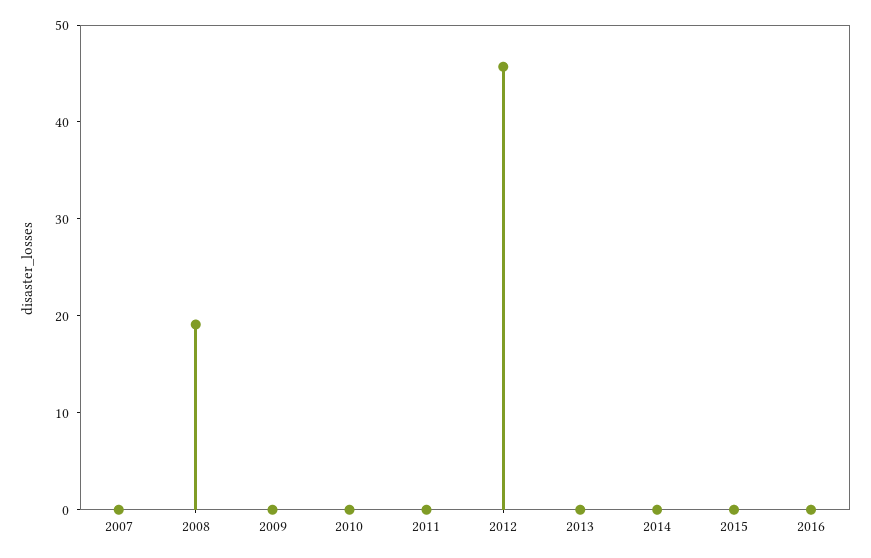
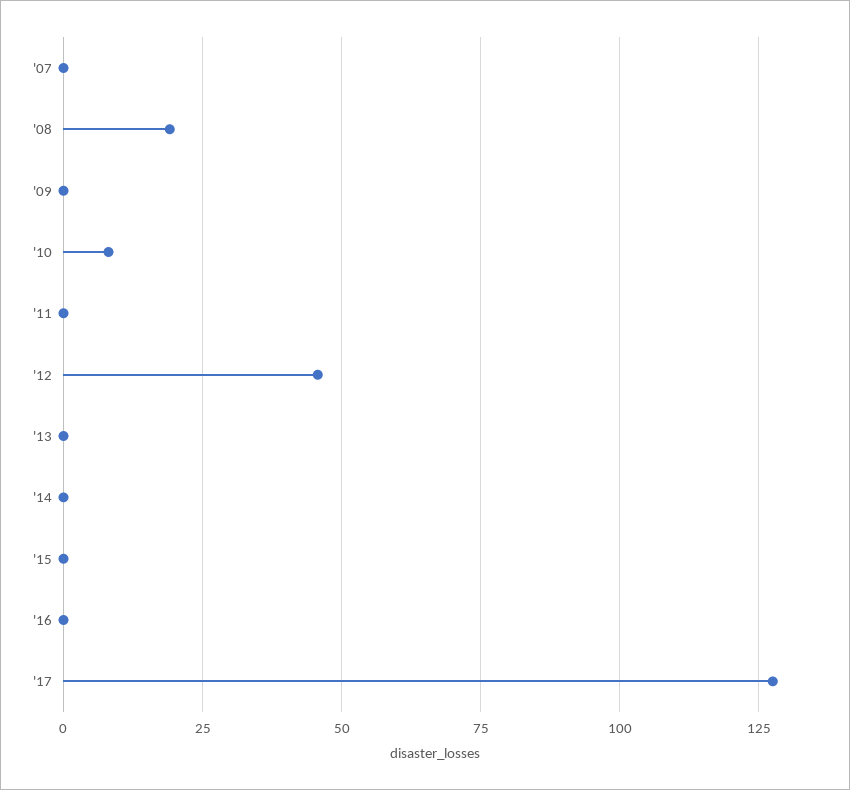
2010: 0 -> 7.5
'17: none -> 127.5

